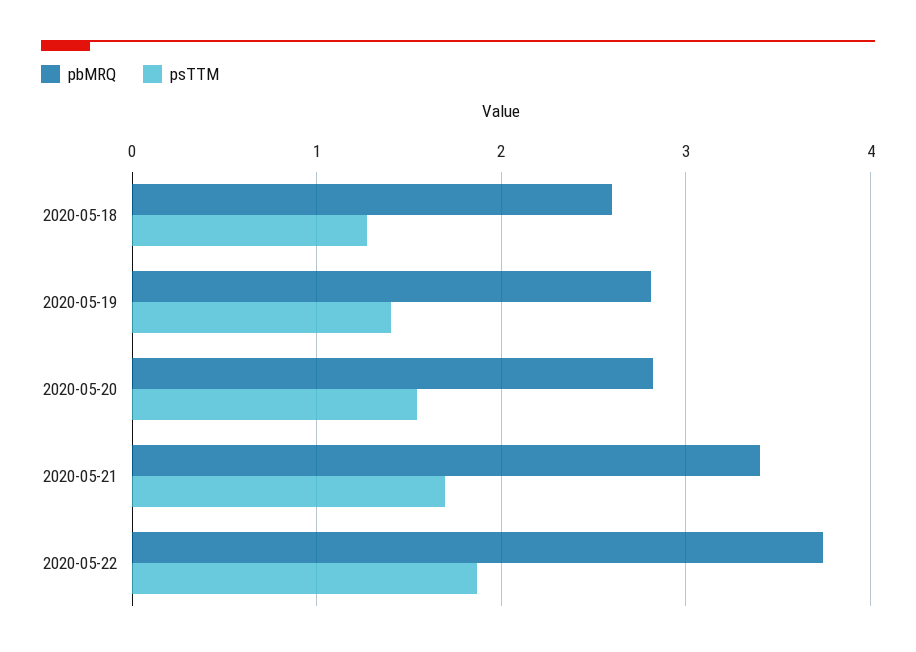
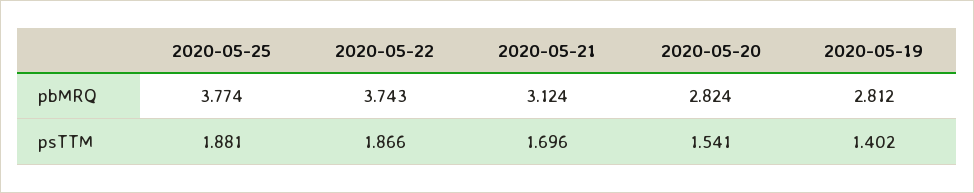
pbMRQ, 2020-05-18: 2.6 -> none
psTTM, 2020-05-18: 1.3 -> none
pbMRQ, 2020-05-21: 3.4 -> 3.124
pbMRQ, 2020-05-25: none -> 3.774
psTTM, 2020-05-25: none -> 1.881

